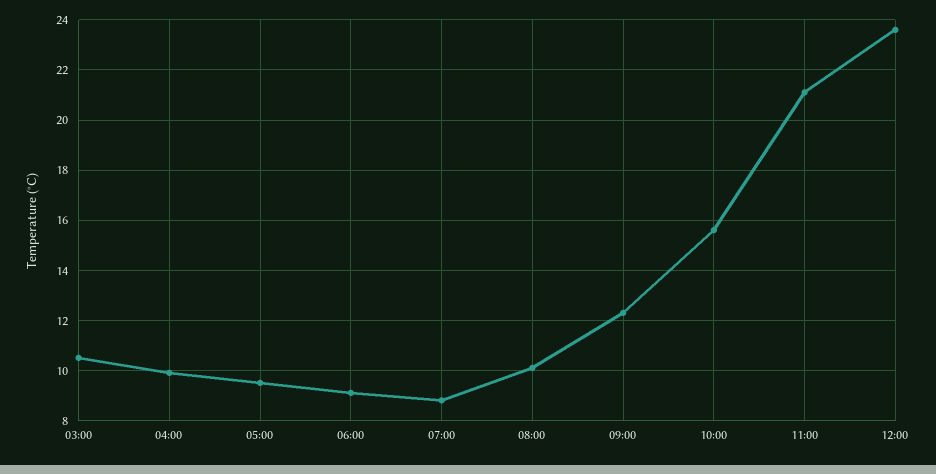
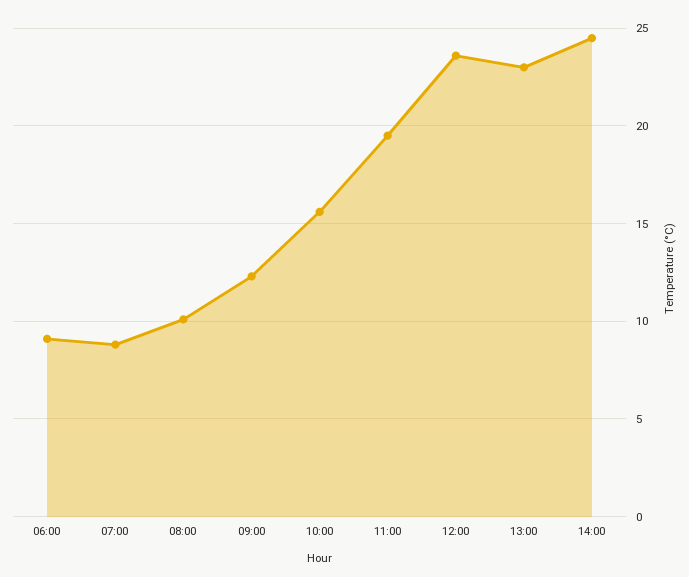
03:00: 10.5 -> none
04:00: 10 -> none
05:00: 9.5 -> none
11:00: 21 -> 19.5
13:00: none -> 23
14:00: none -> 24.5

